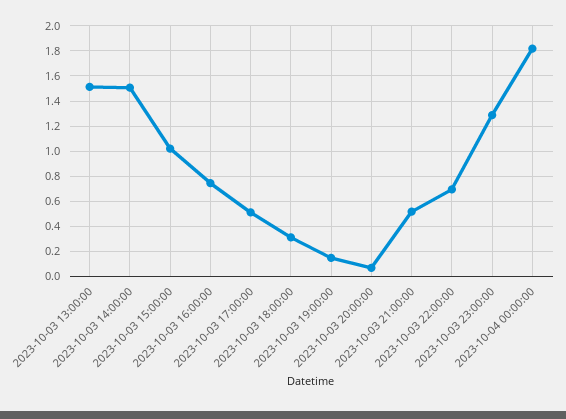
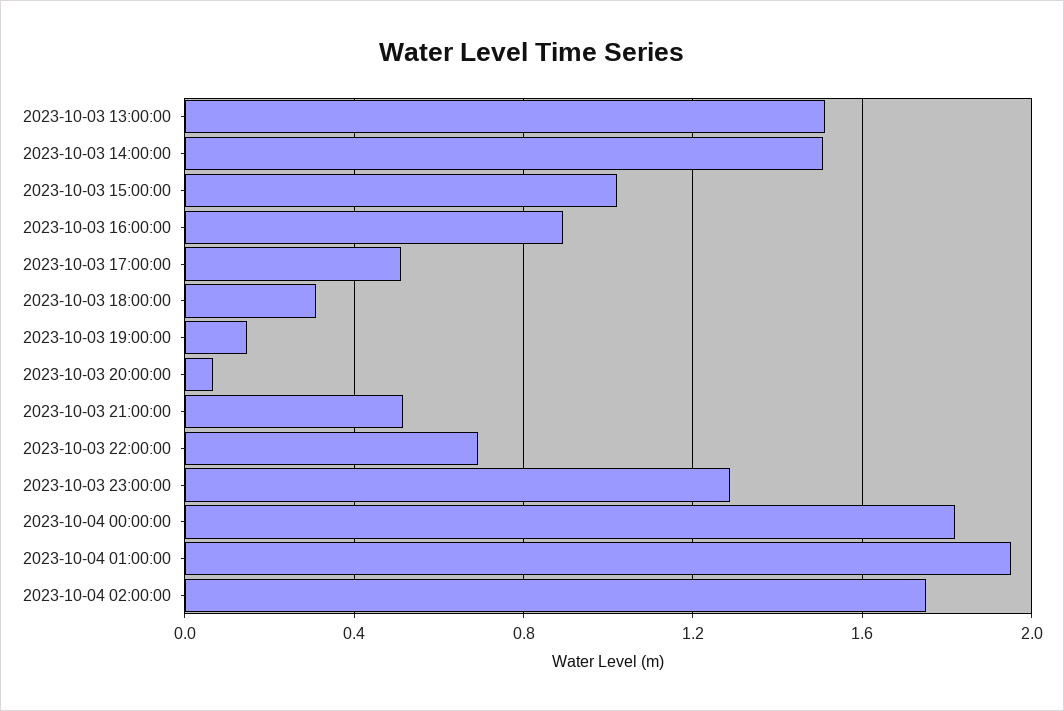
2023-10-03 16:00:00: 0.75 -> 0.9
2023-10-04 01:00:00: none -> 1.95
2023-10-04 02:00:00: none -> 1.75

